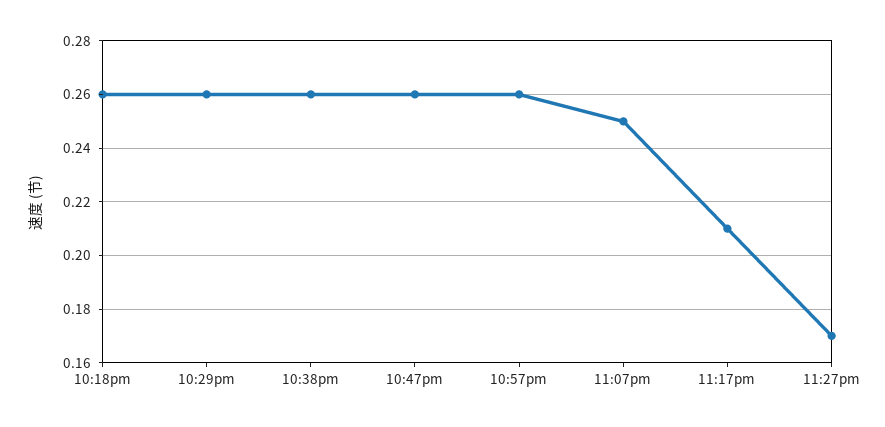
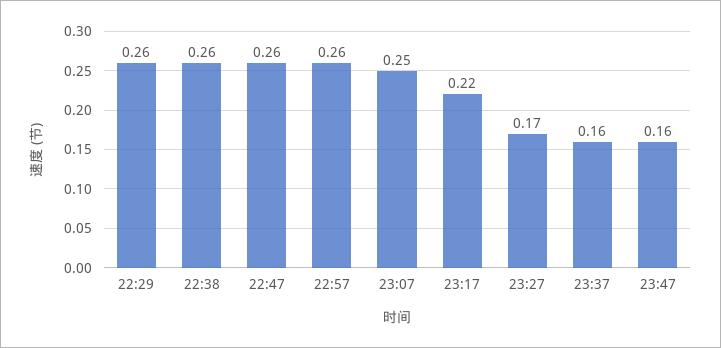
10:18pm: 0.26 -> none
11:17pm: 0.21 -> 0.22
23:37: none -> 0.16
23:47: none -> 0.16

